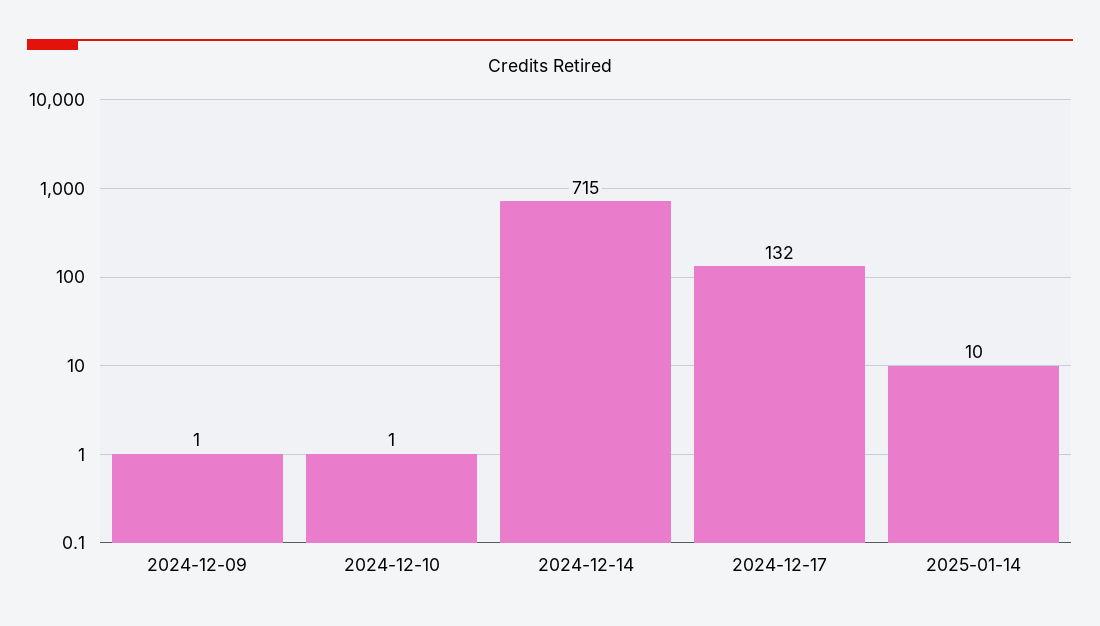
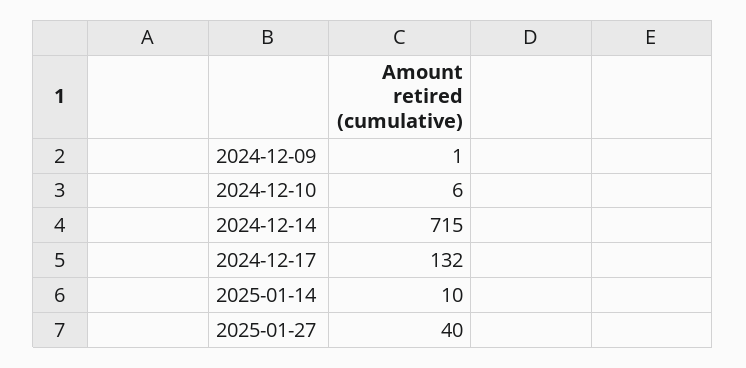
2024-12-10: 1 -> 6
2025-01-27: none -> 40

